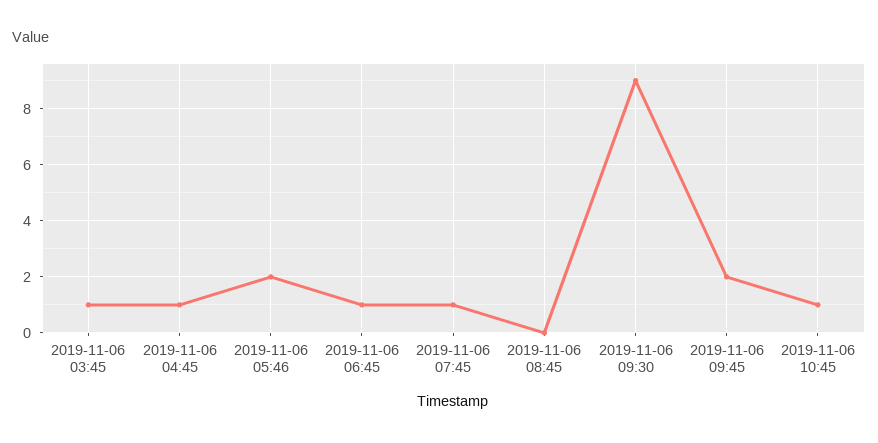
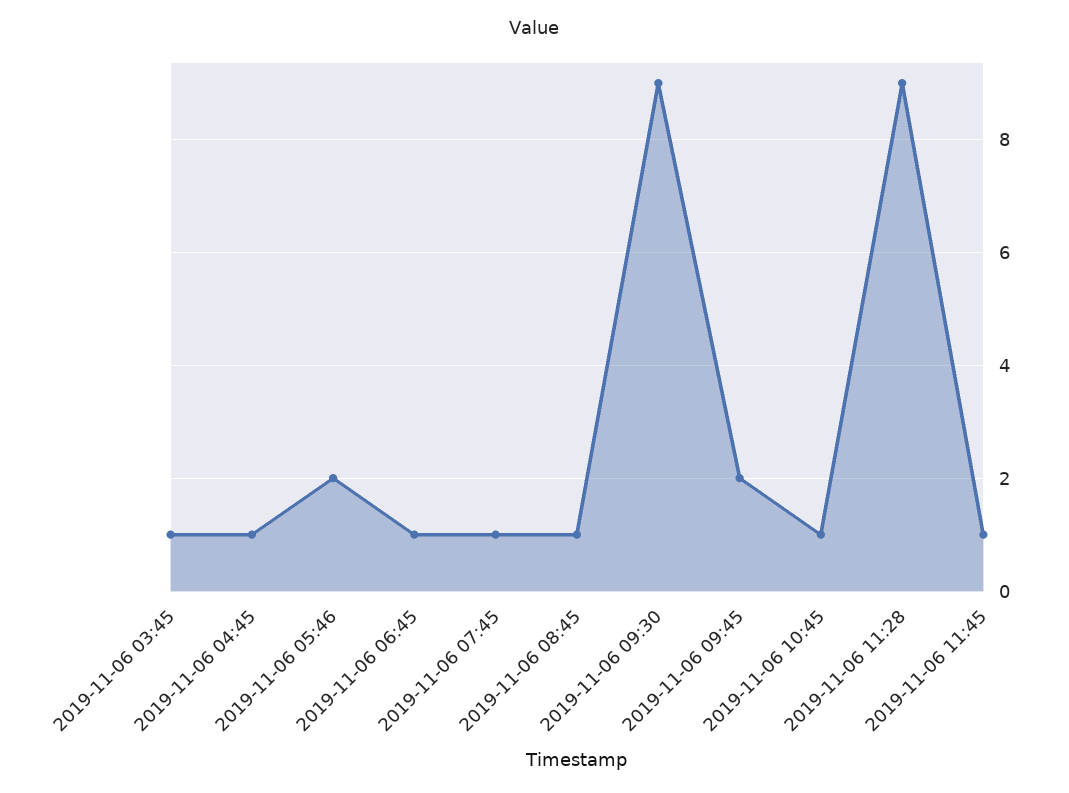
2019-11-06 08:45: 0 -> 1
2019-11-06 11:28: none -> 9
2019-11-06 11:45: none -> 1

